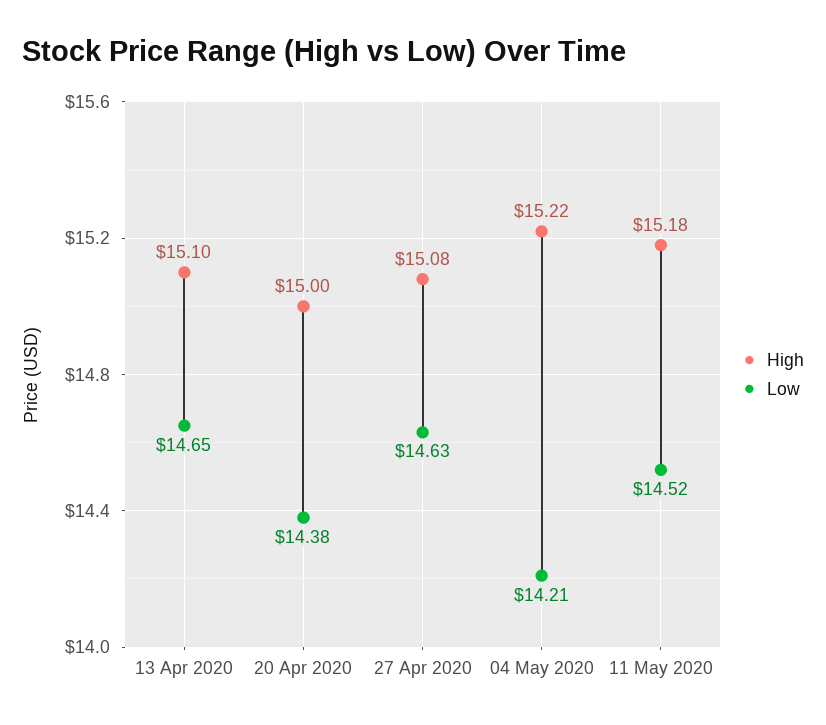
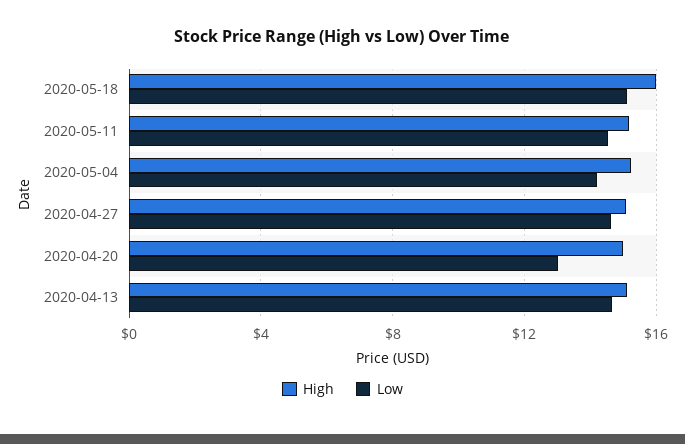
Low, 20 Apr 2020: 14.38 -> 13
High, 2020-05-18: none -> 16
Low, 2020-05-18: none -> 15

